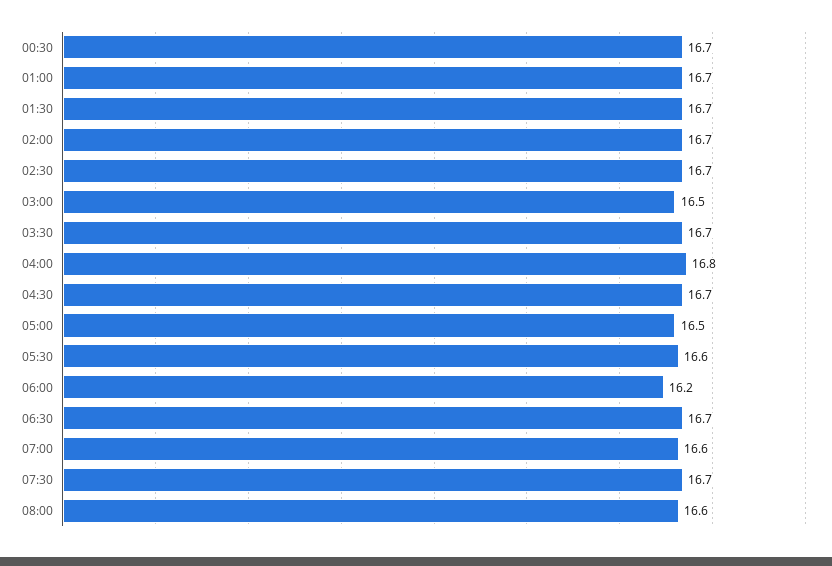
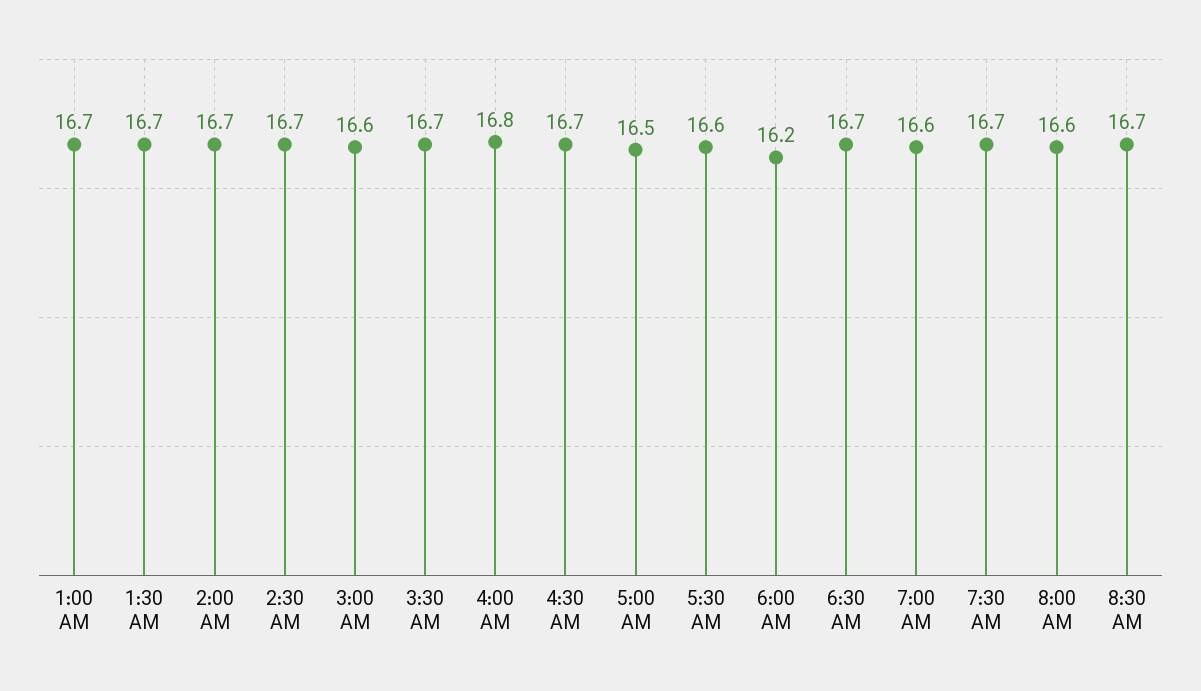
00:30: 16.7 -> none
03:00: 16.5 -> 16.6
8:30 AM: none -> 16.7

